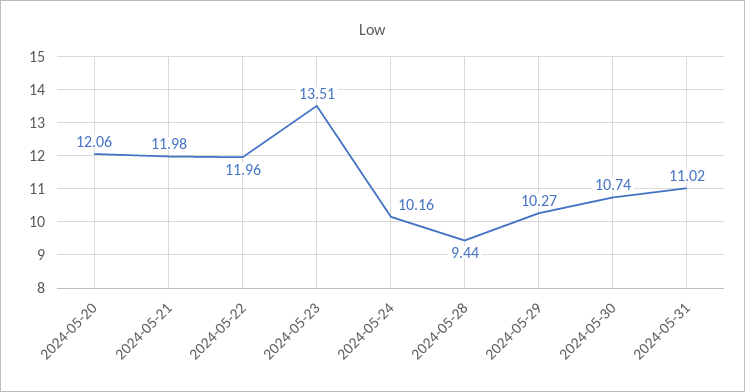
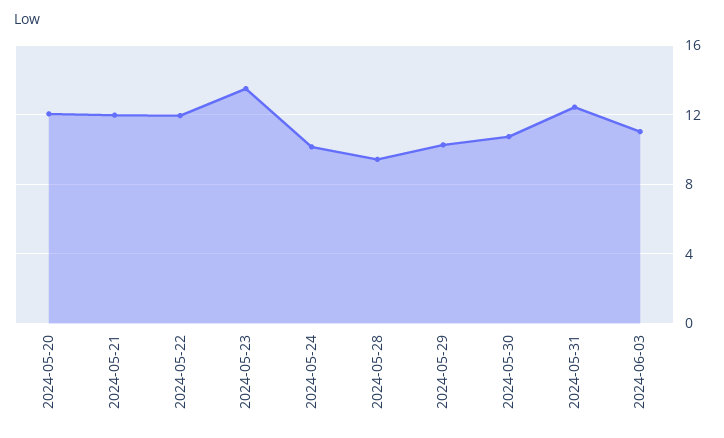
2024-05-31: 11.02 -> 12.5
2024-06-03: none -> 11

